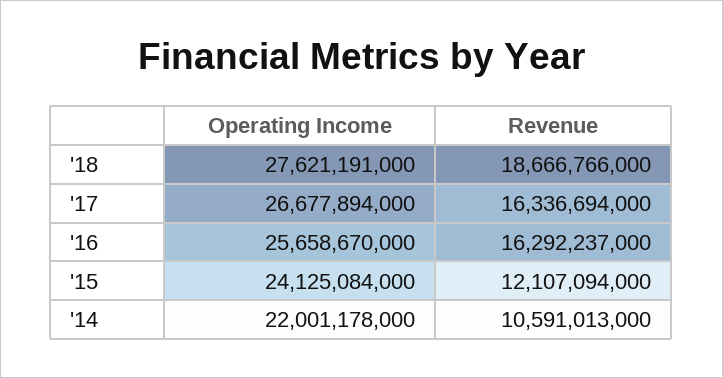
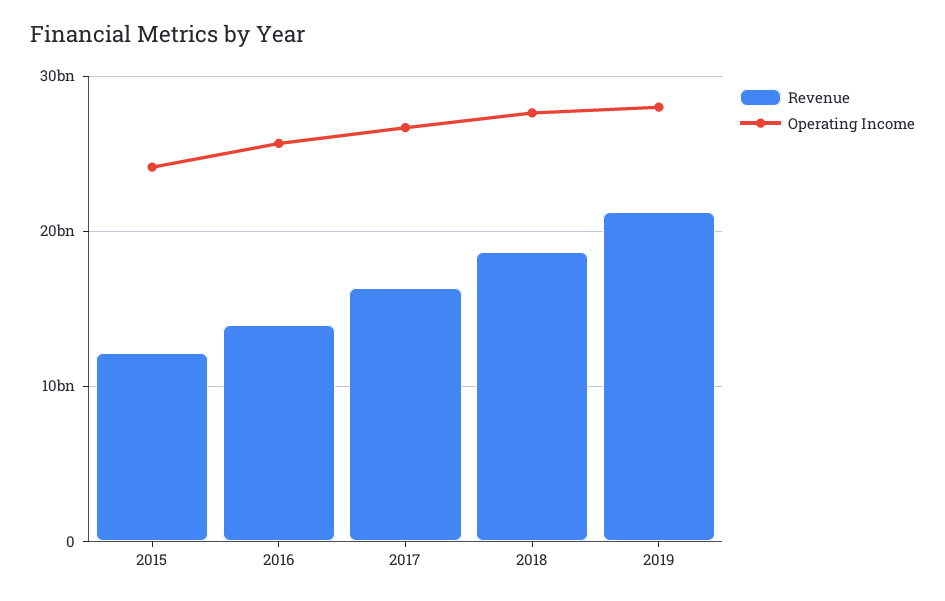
Revenue, '16: 16292237000 -> 14000000000
Operating Income, '14: 22001178000 -> none
Revenue, '14: 10591013000 -> none
Revenue, 2019: none -> 21000000000
Operating Income, 2019: none -> 28000000000

